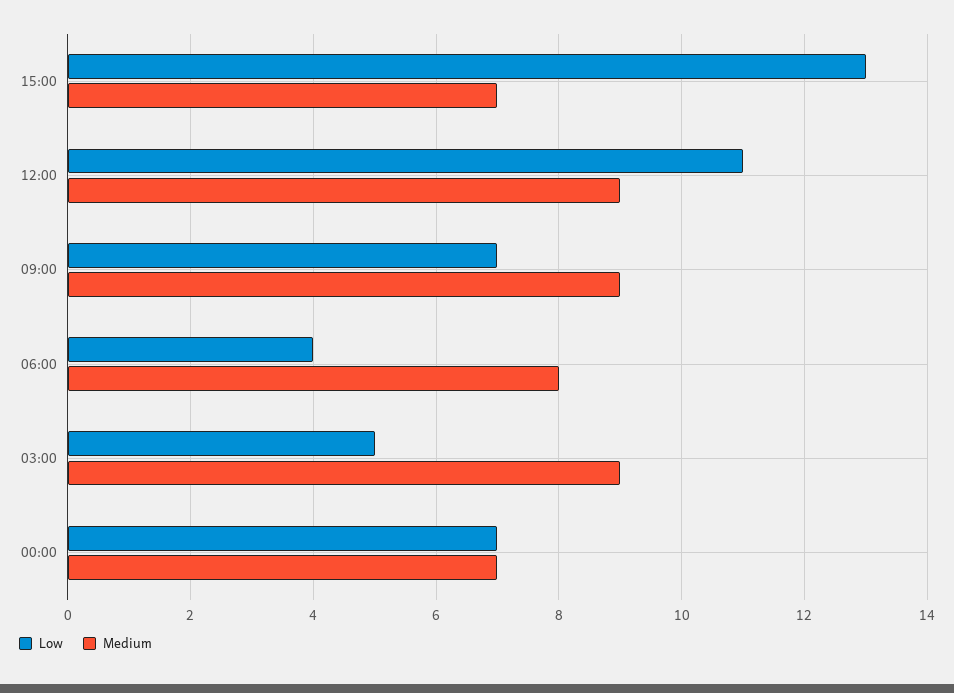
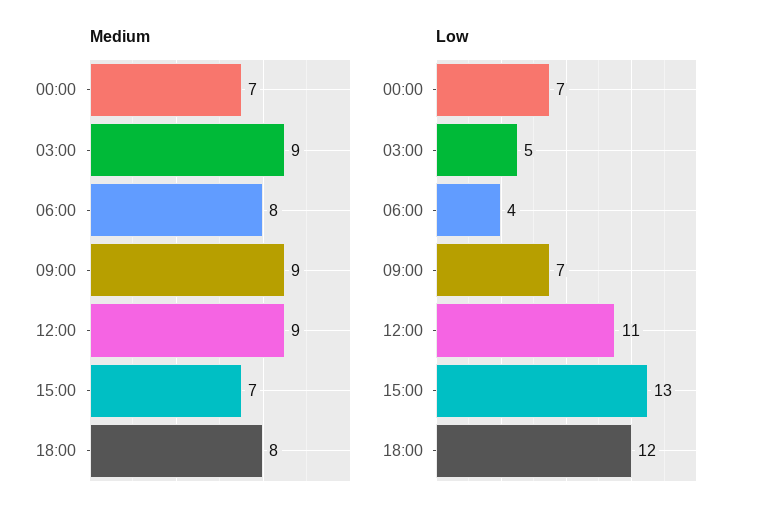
Medium, 18:00: none -> 8
Low, 18:00: none -> 12

